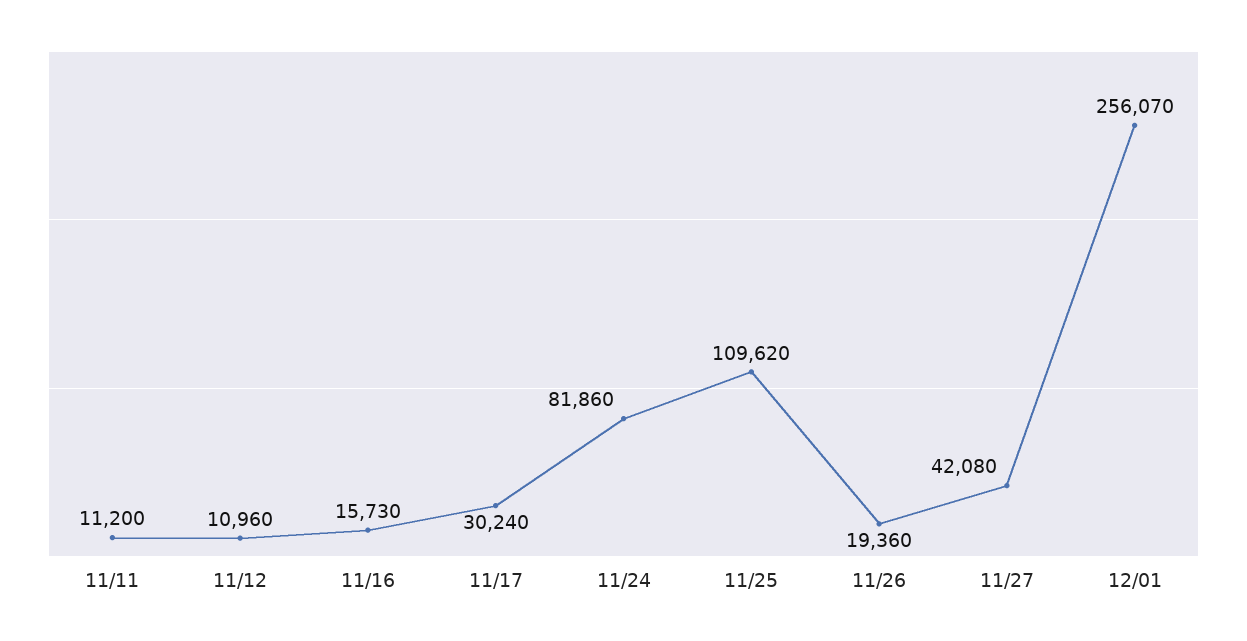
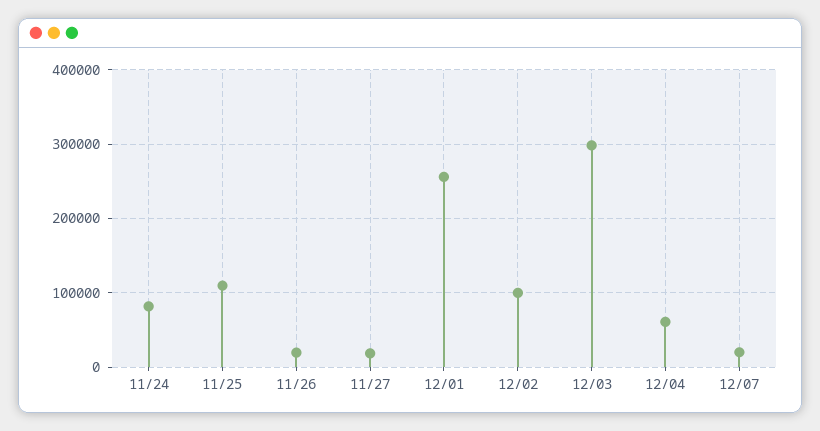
11/11: 11200 -> none
11/12: 10960 -> none
11/16: 15730 -> none
11/17: 30240 -> none
11/27: 42080 -> 20000
12/02: none -> 100000
12/03: none -> 300000
12/04: none -> 60000
12/07: none -> 20000

